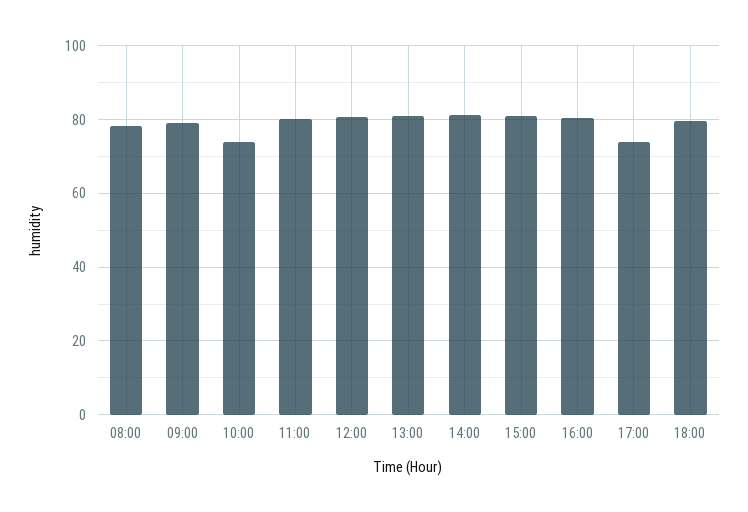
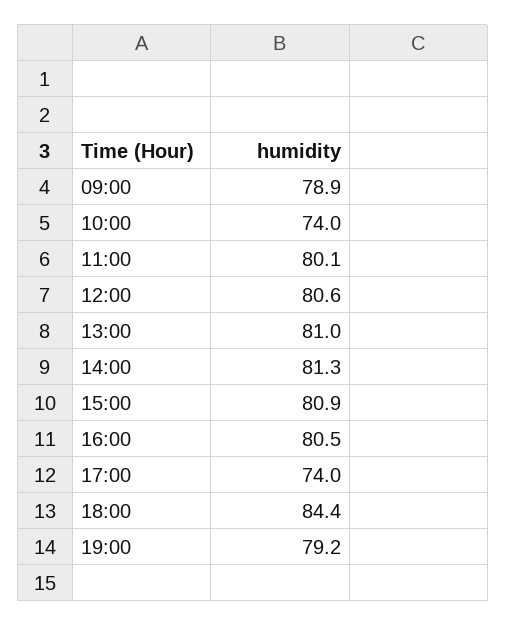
08:00: 78 -> none
18:00: 80 -> 84.4
19:00: none -> 79.2

